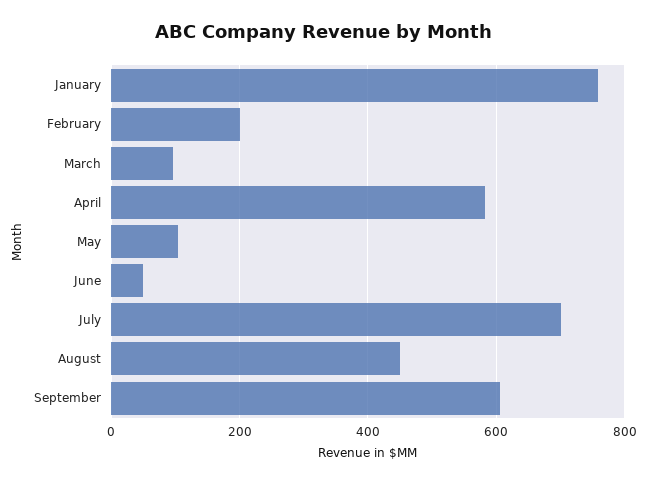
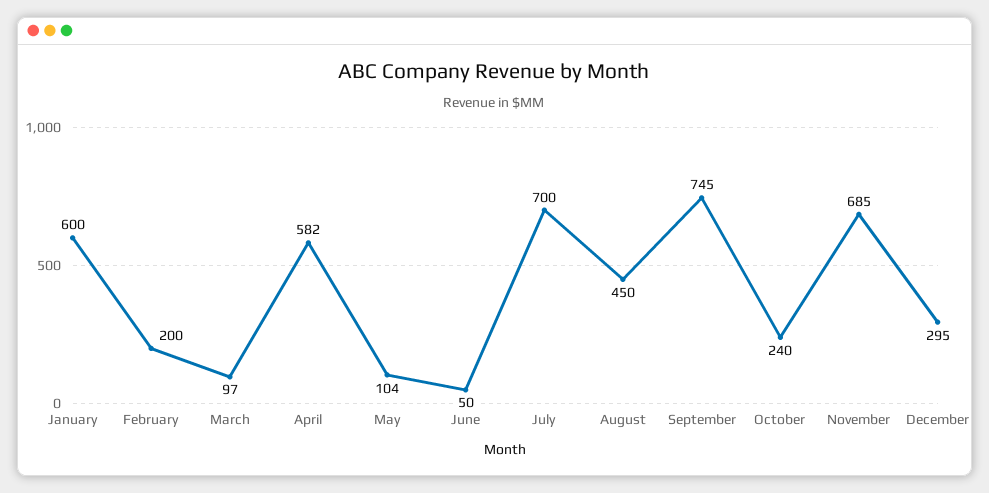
January: 760 -> 600
September: 600 -> 745
October: none -> 240
November: none -> 685
December: none -> 295

